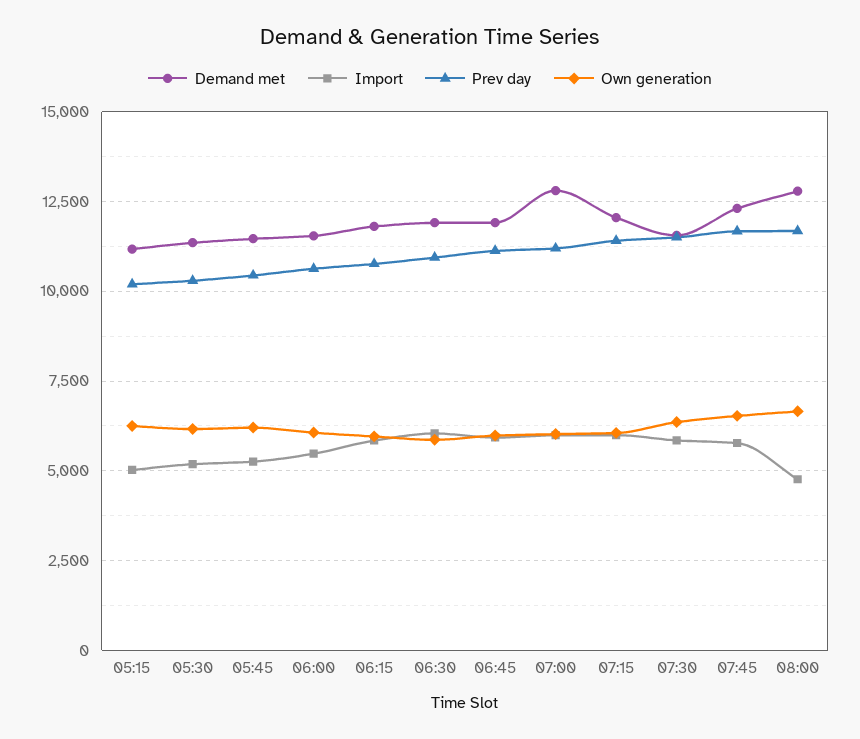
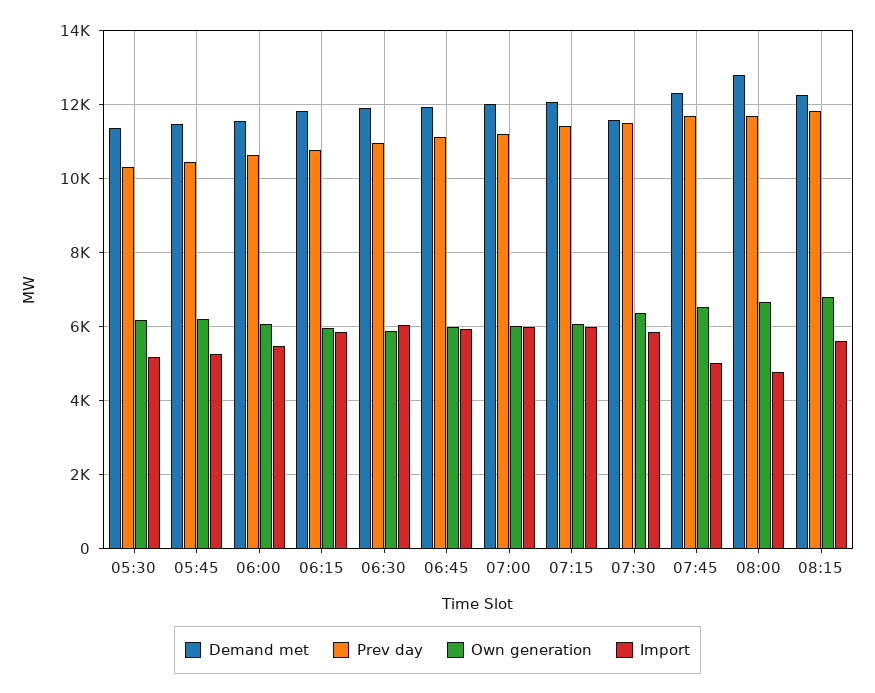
Demand met, 05:15: 11250 -> none
Import, 05:15: 5000 -> none
Prev day, 05:15: 10250 -> none
Own generation, 05:15: 6250 -> none
Demand met, 07:00: 12750 -> 12000
Import, 07:45: 5750 -> 5000
Demand met, 08:15: none -> 12200
Prev day, 08:15: none -> 11800
Own generation, 08:15: none -> 6800
Import, 08:15: none -> 5600

